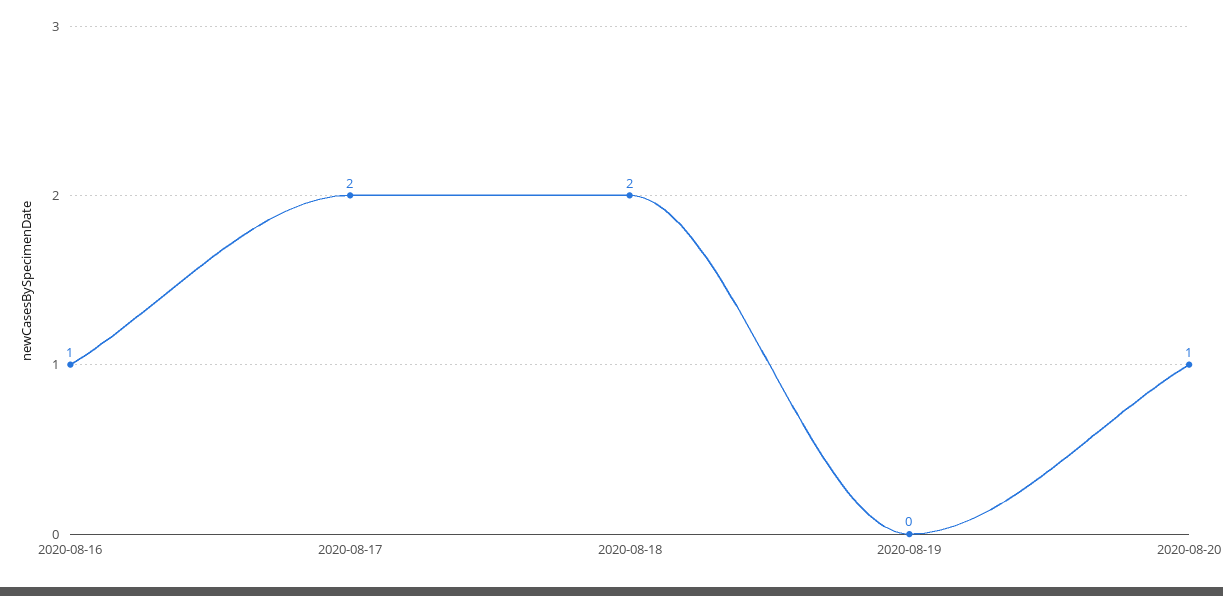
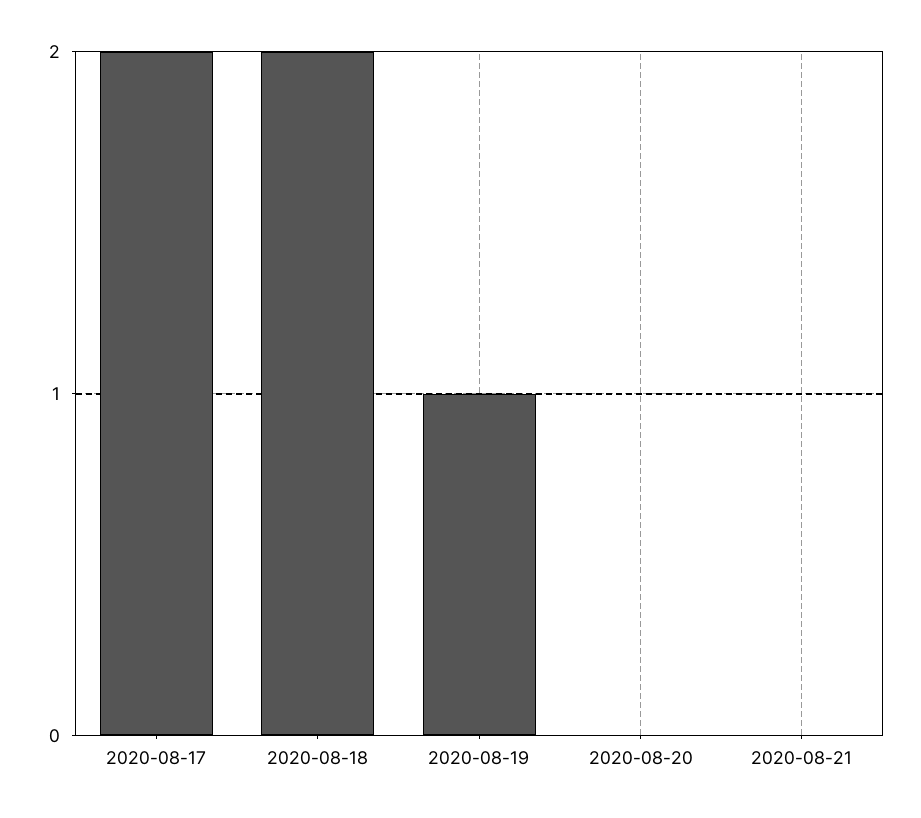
2020-08-16: 1 -> none
2020-08-19: 0 -> 1
2020-08-20: 1 -> 0
2020-08-21: none -> 0

